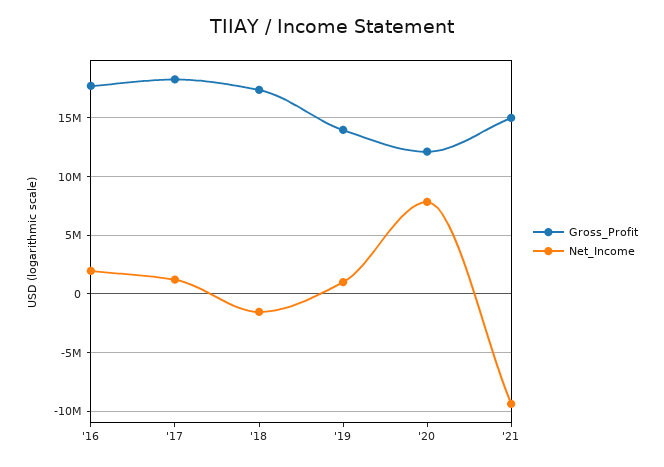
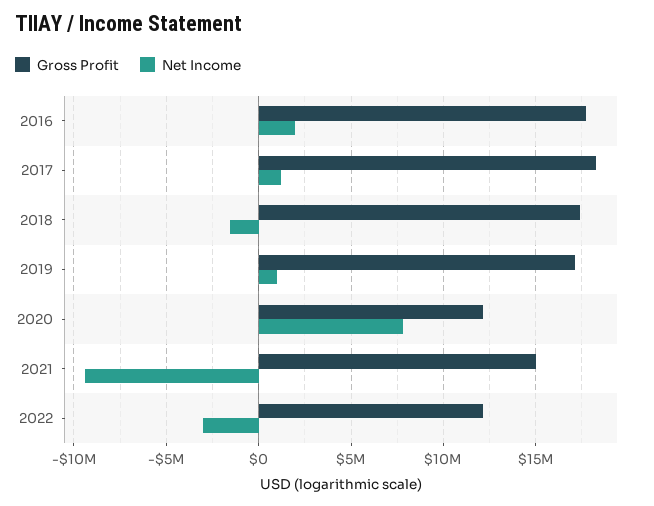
Gross_Profit, '19: 14000000 -> 17000000
Gross_Profit, 2022: none -> 12000000
Net_Income, 2022: none -> -3000000

